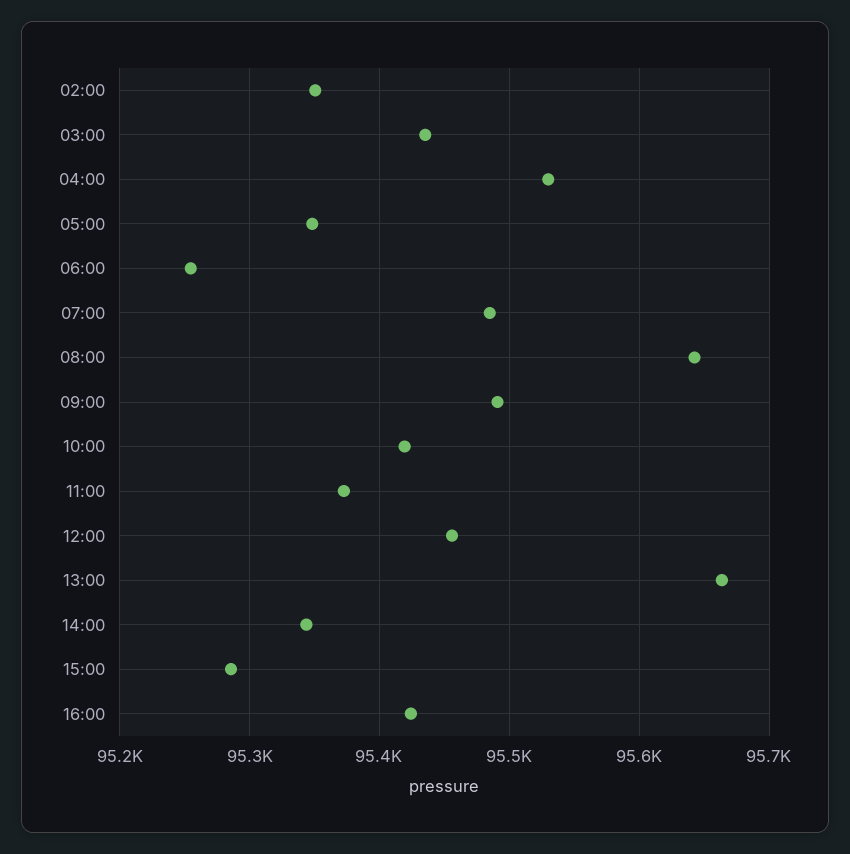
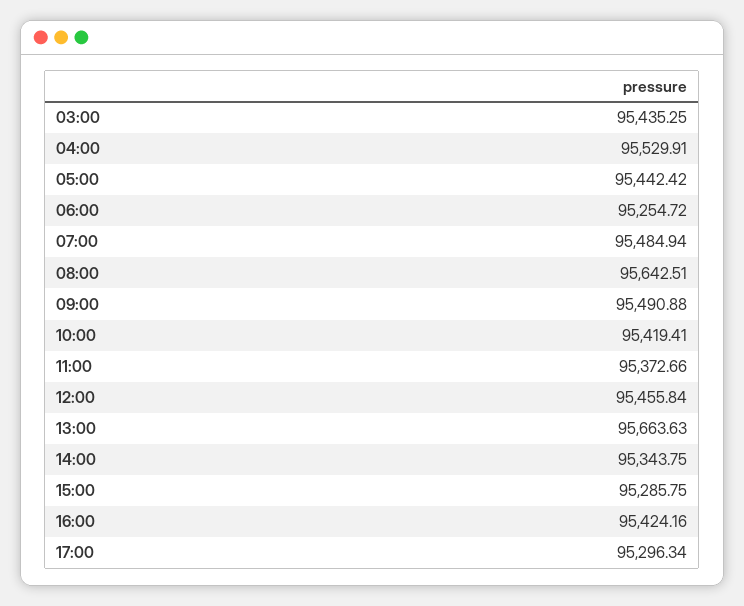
02:00: 95350 -> none
05:00: 95350 -> 95442.42
17:00: none -> 95296.34

